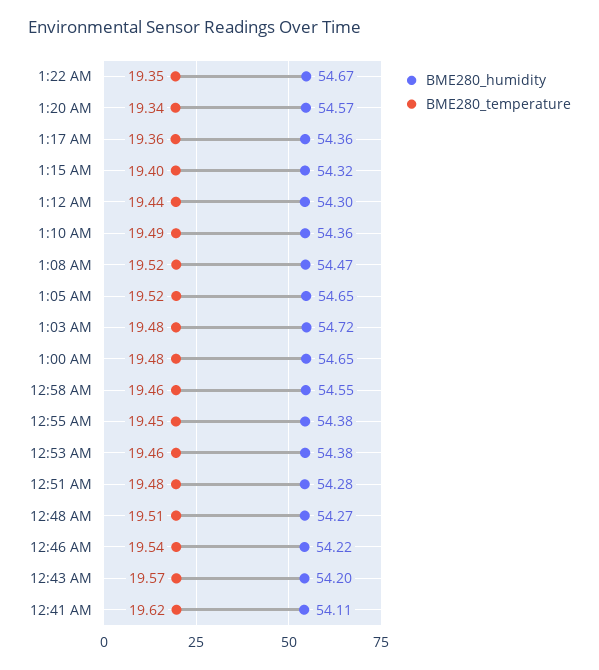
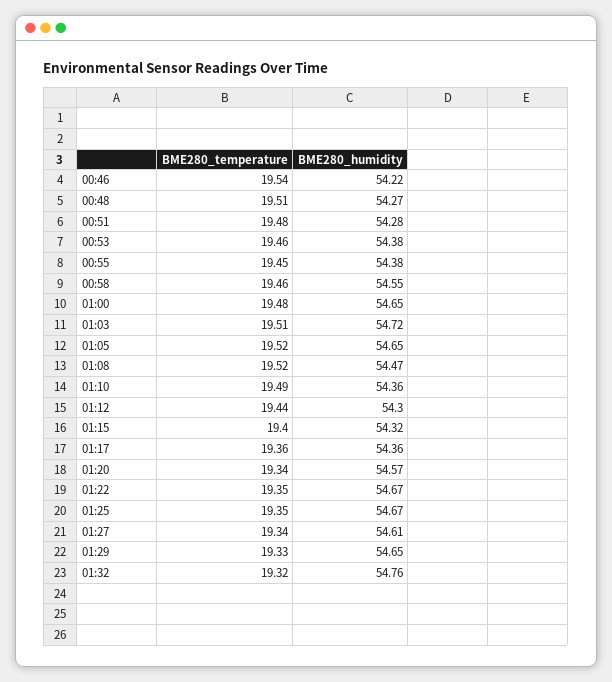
BME280_temperature, 1:03 AM: 19.48 -> 19.51
BME280_humidity, 12:43 AM: 54.2 -> none
BME280_temperature, 12:43 AM: 19.57 -> none
BME280_humidity, 12:41 AM: 54.11 -> none
BME280_temperature, 12:41 AM: 19.62 -> none
BME280_temperature, 01:25: none -> 19.35
BME280_humidity, 01:25: none -> 54.67
BME280_temperature, 01:27: none -> 19.34
BME280_humidity, 01:27: none -> 54.61
BME280_temperature, 01:29: none -> 19.33
BME280_humidity, 01:29: none -> 54.65
BME280_temperature, 01:32: none -> 19.32
BME280_humidity, 01:32: none -> 54.76

